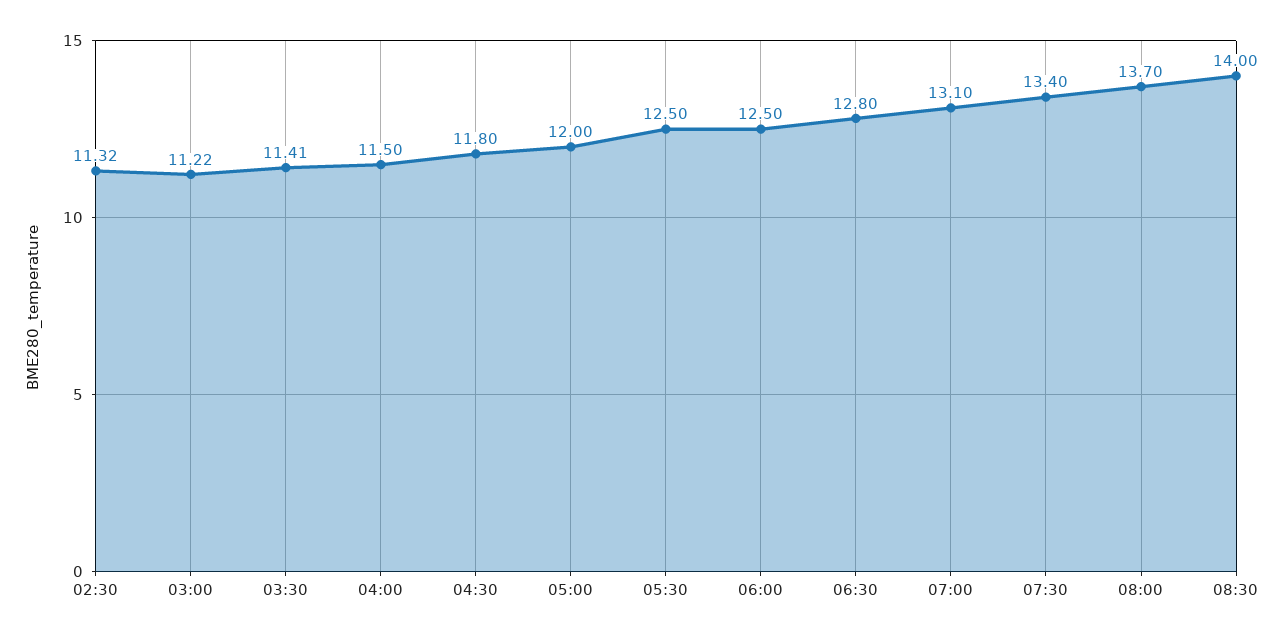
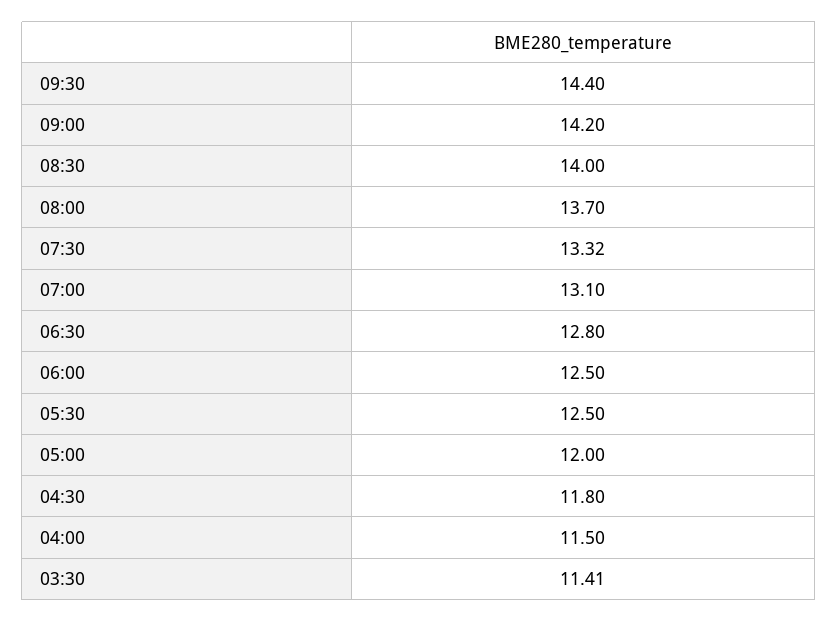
02:30: 11.32 -> none
03:00: 11.22 -> none
07:30: 13.4 -> 13.32
09:30: none -> 14.4
09:00: none -> 14.2

